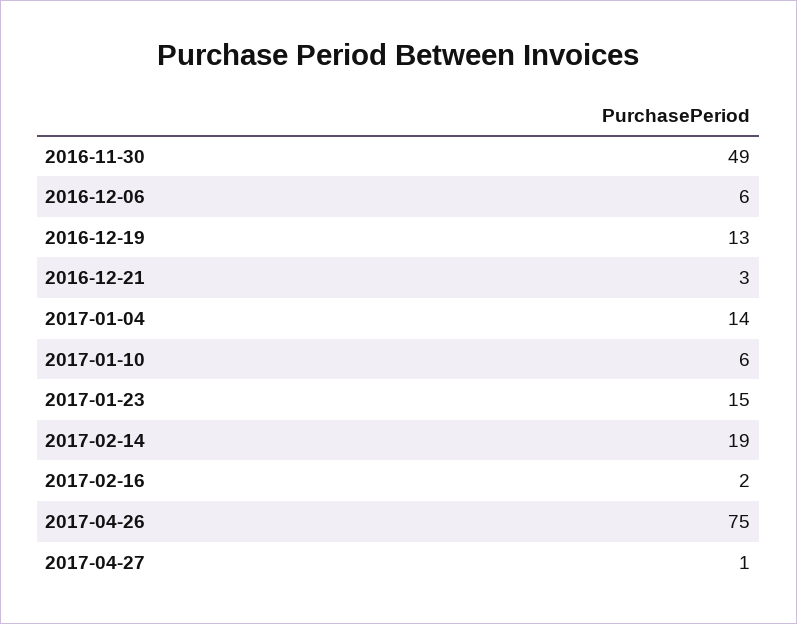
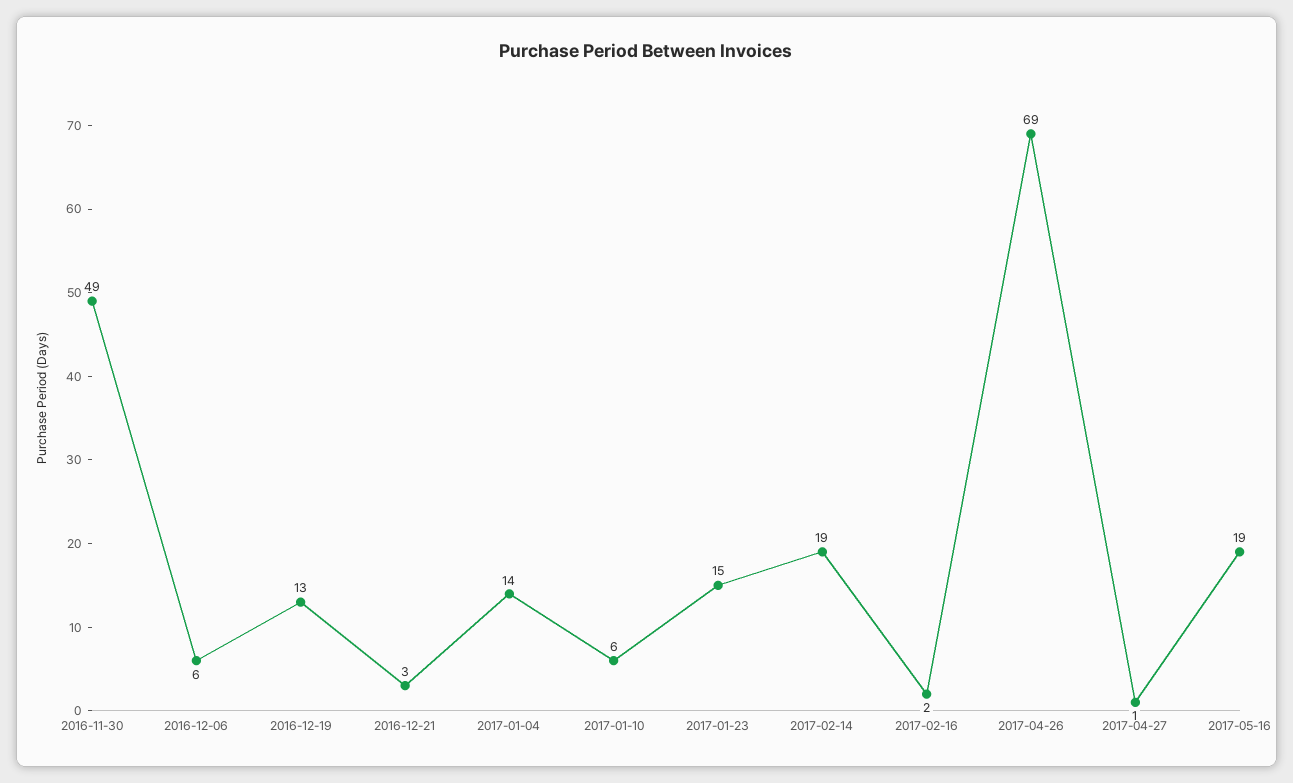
2017-04-26: 75 -> 69
2017-05-16: none -> 19

